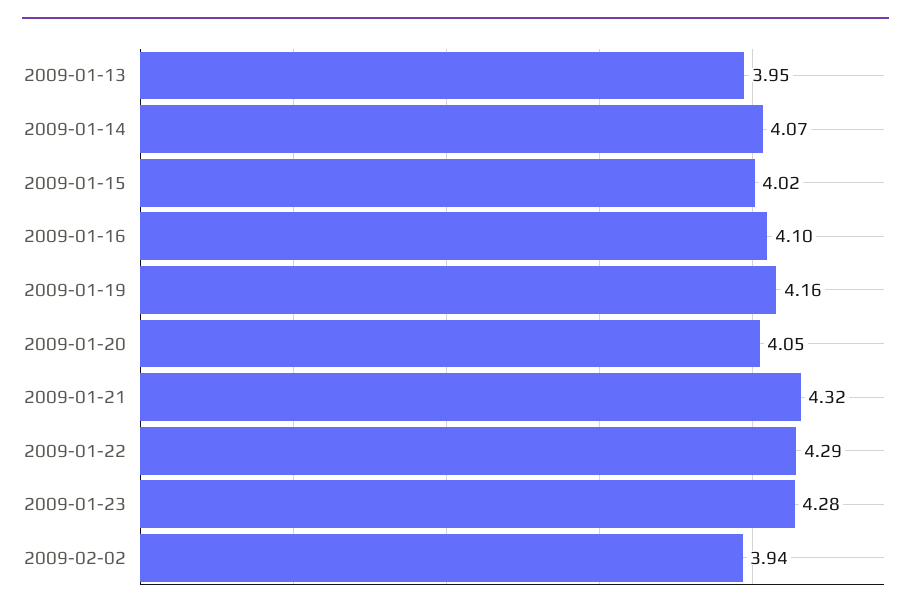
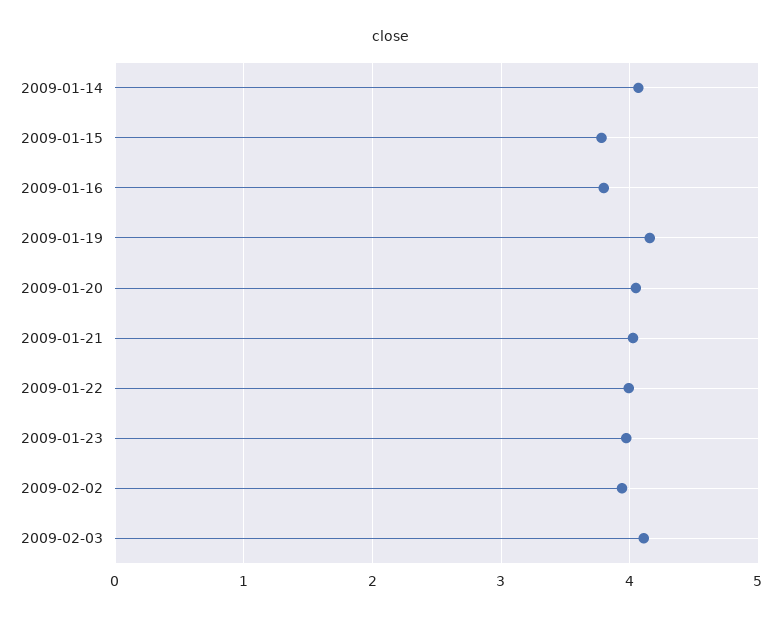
2009-01-13: 3.95 -> none
2009-01-15: 4.02 -> 3.8
2009-01-16: 4.1 -> 3.8
2009-01-21: 4.32 -> 4
2009-01-22: 4.29 -> 4
2009-01-23: 4.28 -> 4
2009-02-03: none -> 4.1

